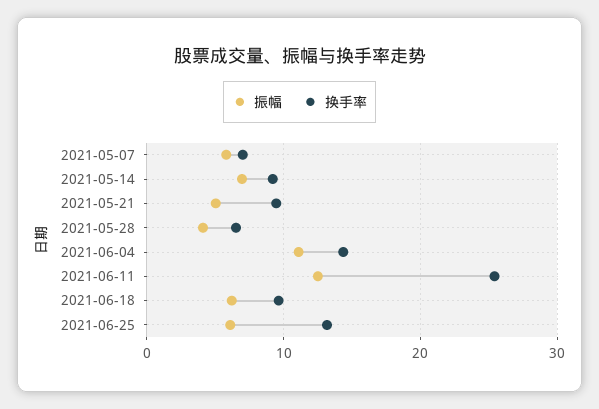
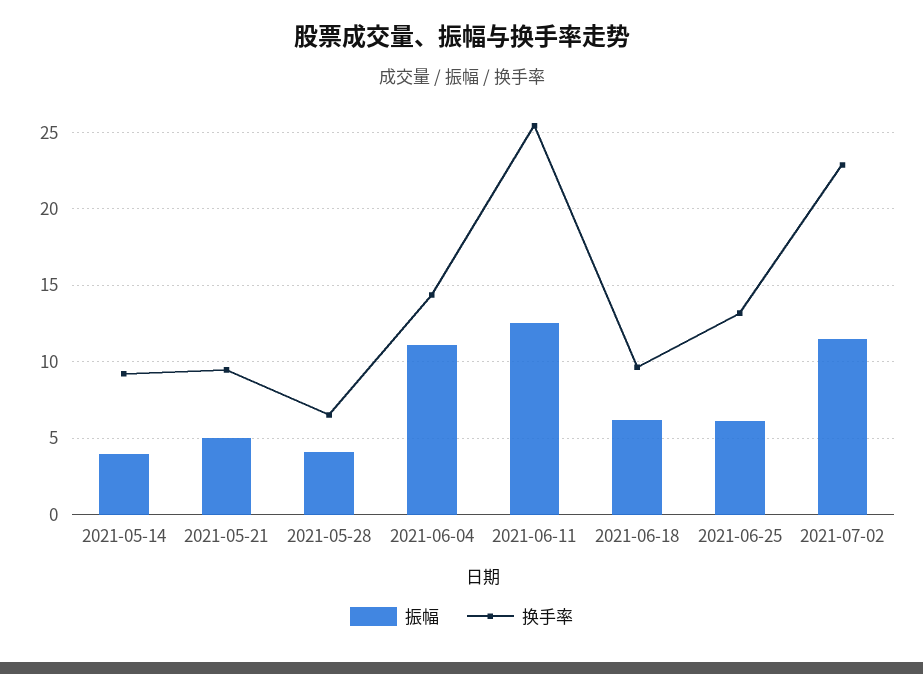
振幅, 2021-05-07: 6 -> none
换手率, 2021-05-07: 7 -> none
振幅, 2021-05-14: 7 -> 4
振幅, 2021-07-02: none -> 11.5
换手率, 2021-07-02: none -> 23

